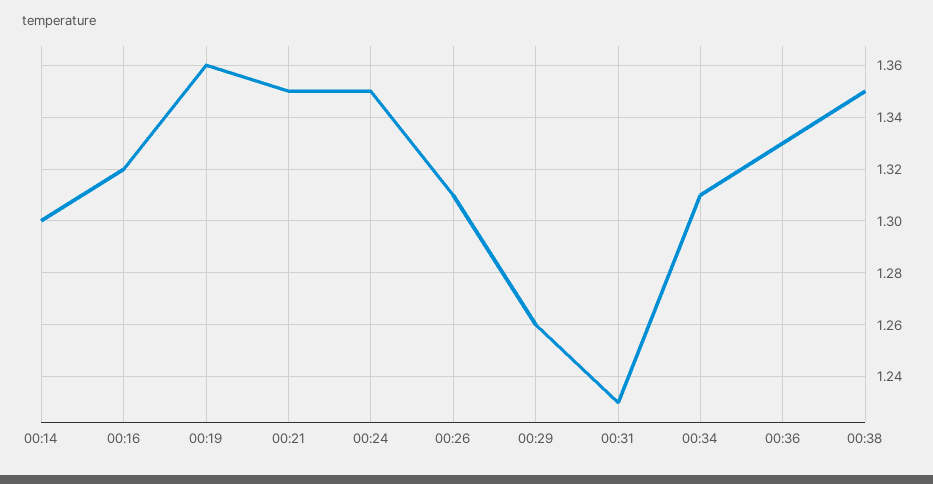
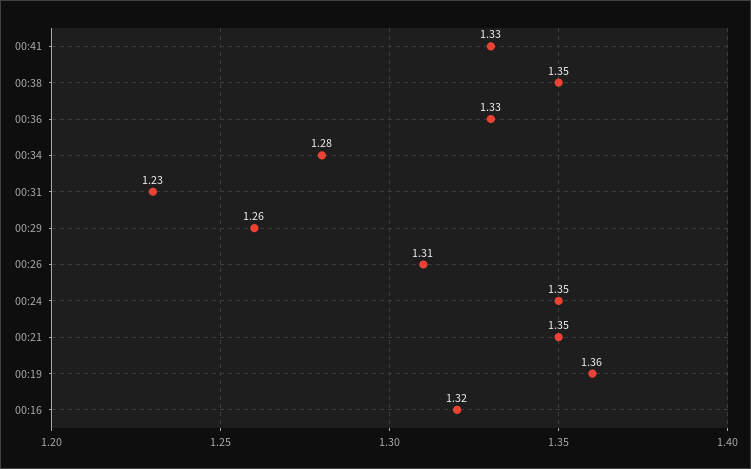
00:14: 1.3 -> none
00:34: 1.31 -> 1.28
00:41: none -> 1.33

